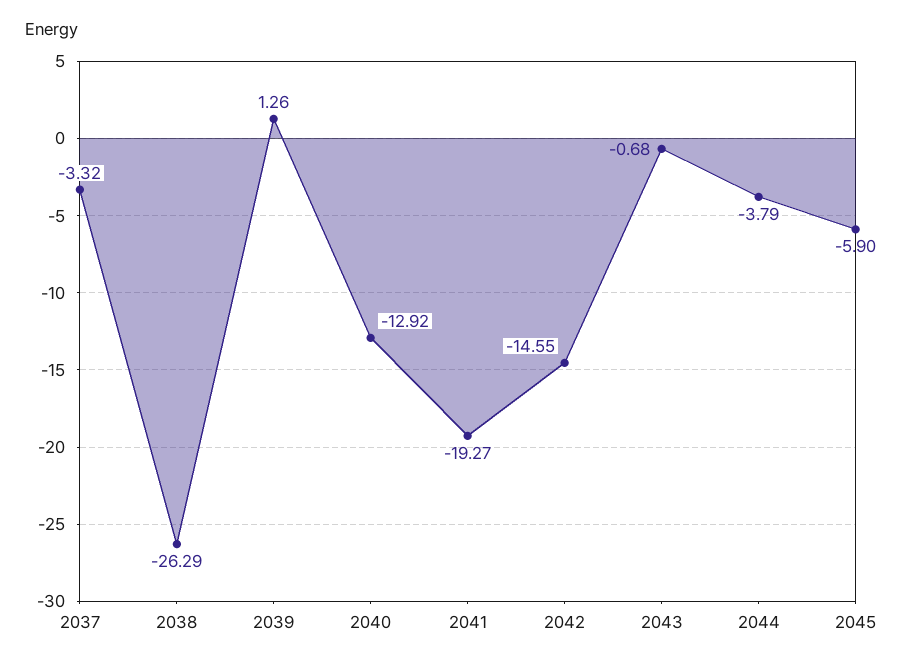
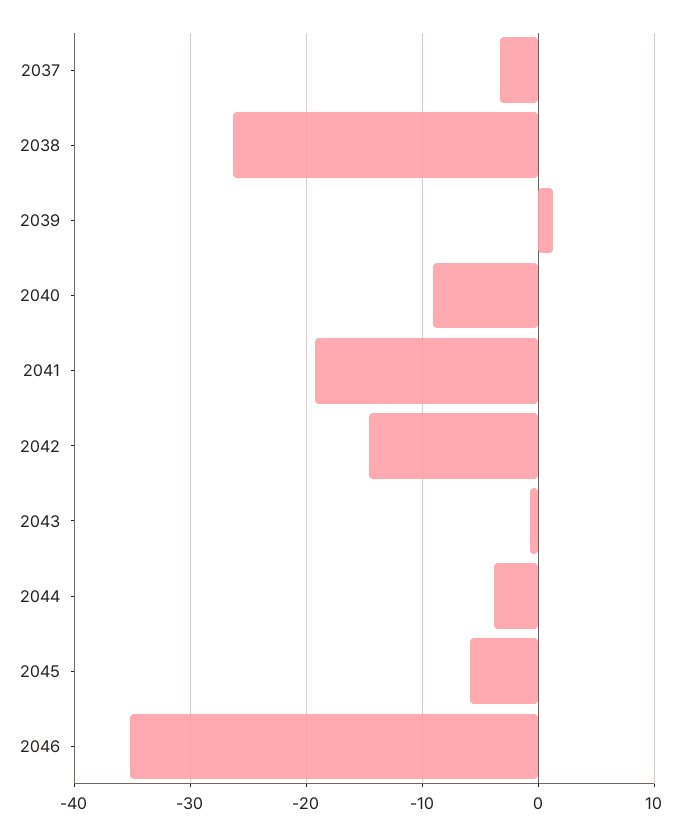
2040: -12.92 -> -9
2046: none -> -35

